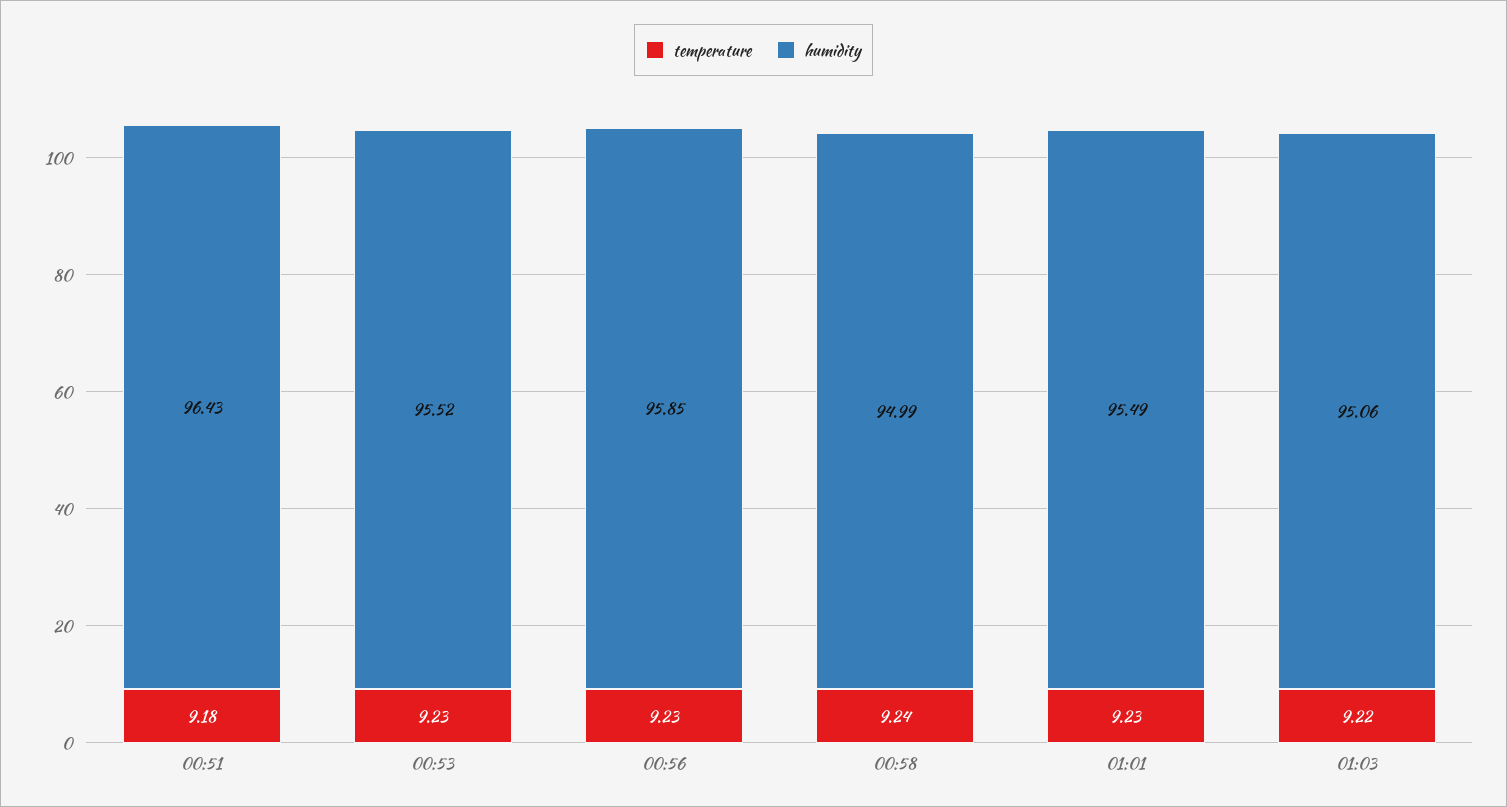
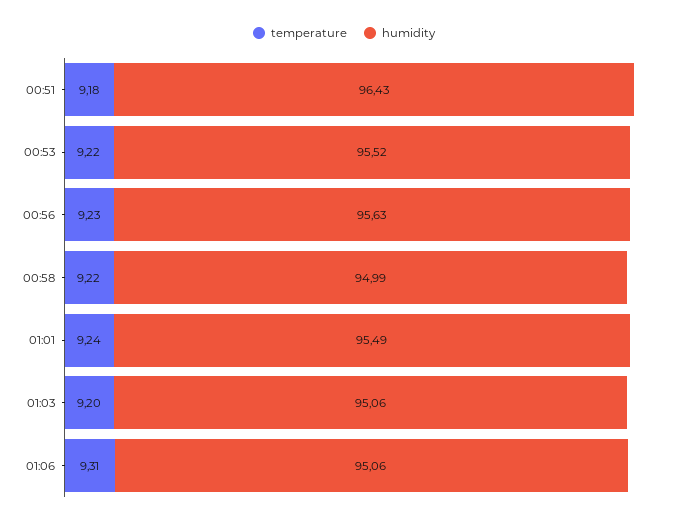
temperature, 00:53: 9.23 -> 9.22
humidity, 00:56: 95.85 -> 95.63
temperature, 00:58: 9.24 -> 9.22
temperature, 01:01: 9.23 -> 9.24
temperature, 01:03: 9.22 -> 9.2
temperature, 01:06: none -> 9.31
humidity, 01:06: none -> 95.06

